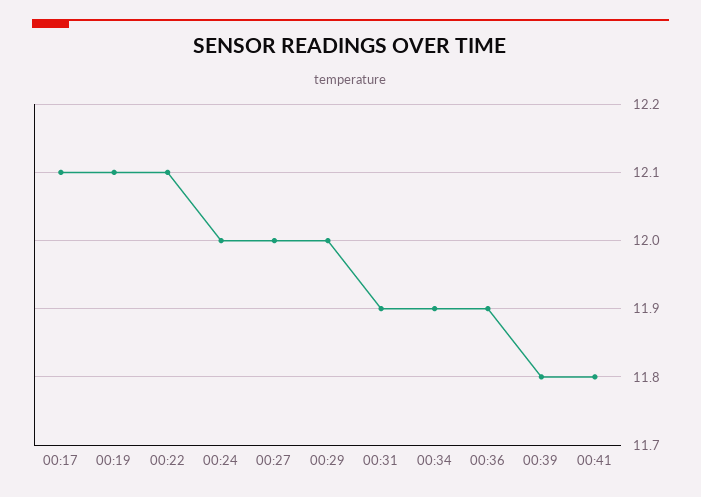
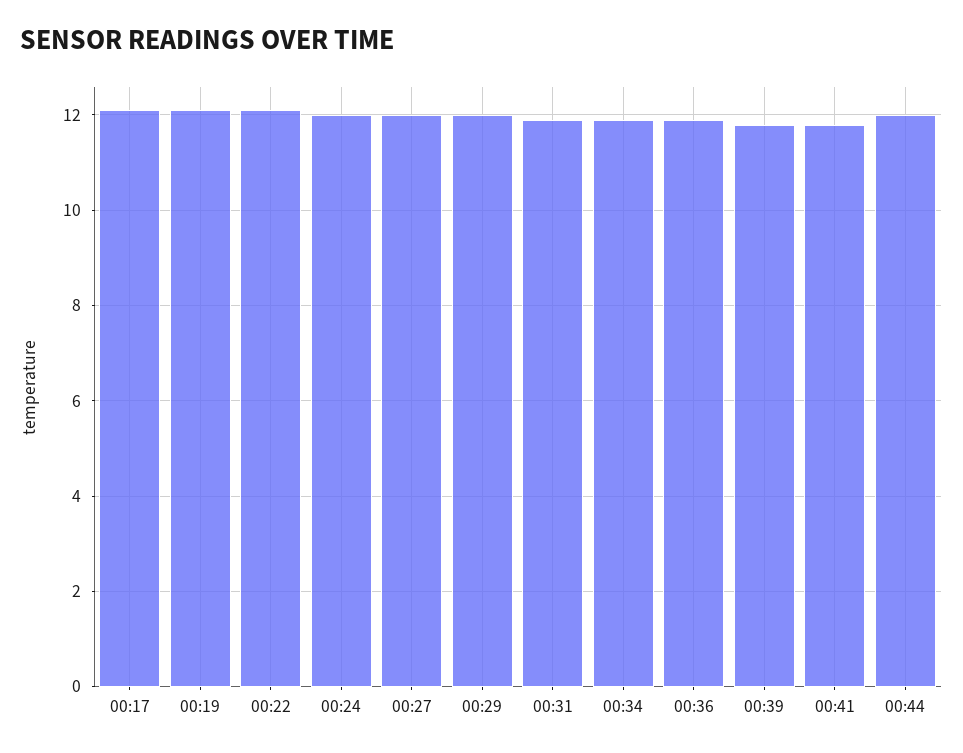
00:44: none -> 12

